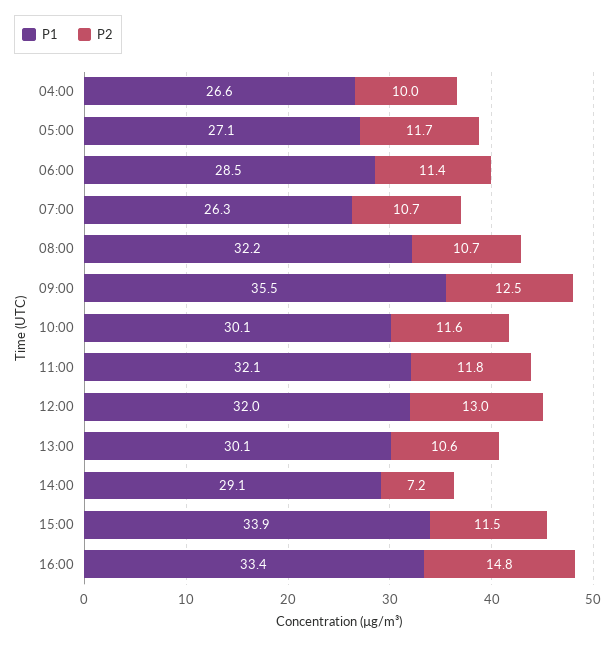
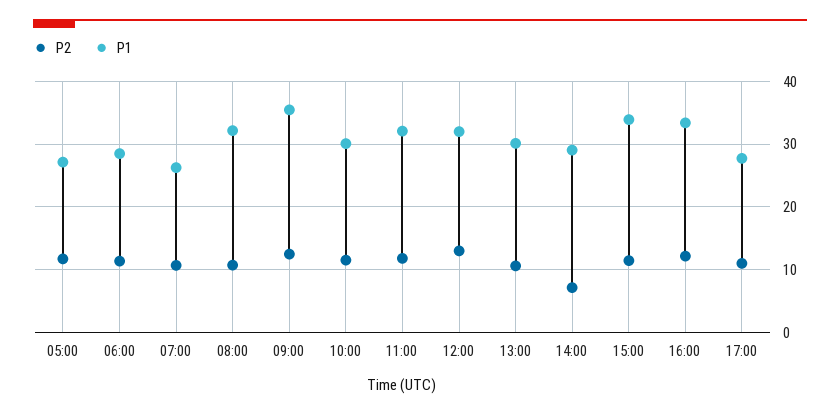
P1, 04:00: 26.6 -> none
P2, 04:00: 10 -> none
P2, 16:00: 14.8 -> 12
P2, 17:00: none -> 11
P1, 17:00: none -> 28

